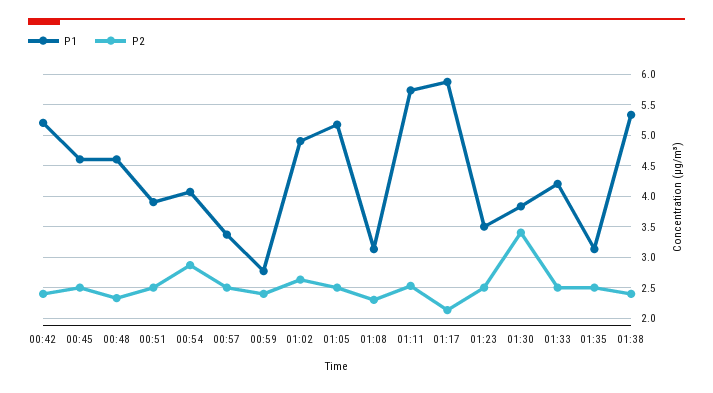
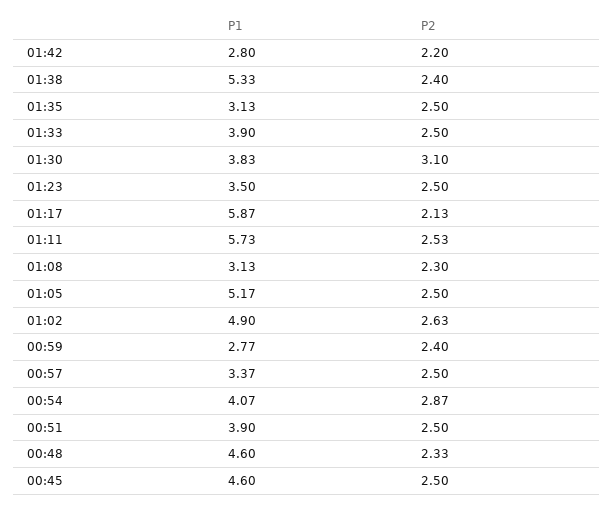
P1, 00:42: 5.2 -> none
P2, 00:42: 2.4 -> none
P2, 01:30: 3.4 -> 3.1
P1, 01:33: 4.2 -> 3.9
P1, 01:42: none -> 2.8
P2, 01:42: none -> 2.2

